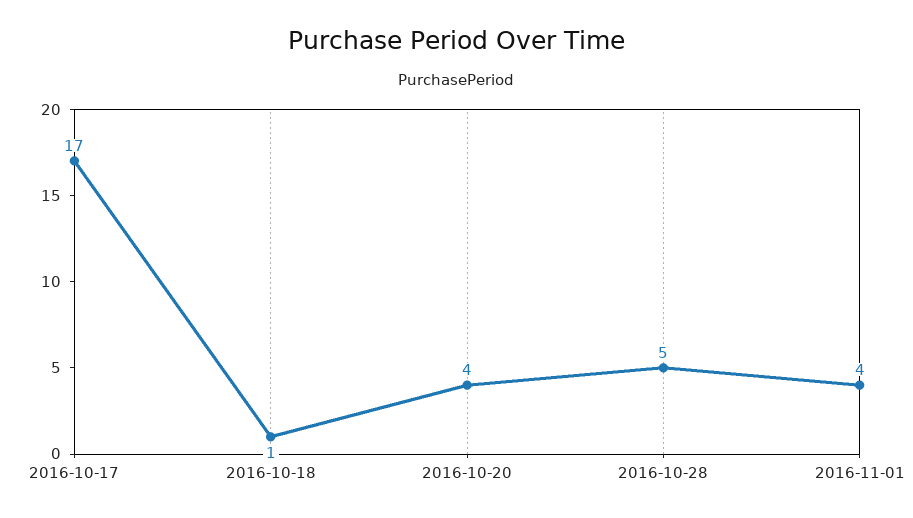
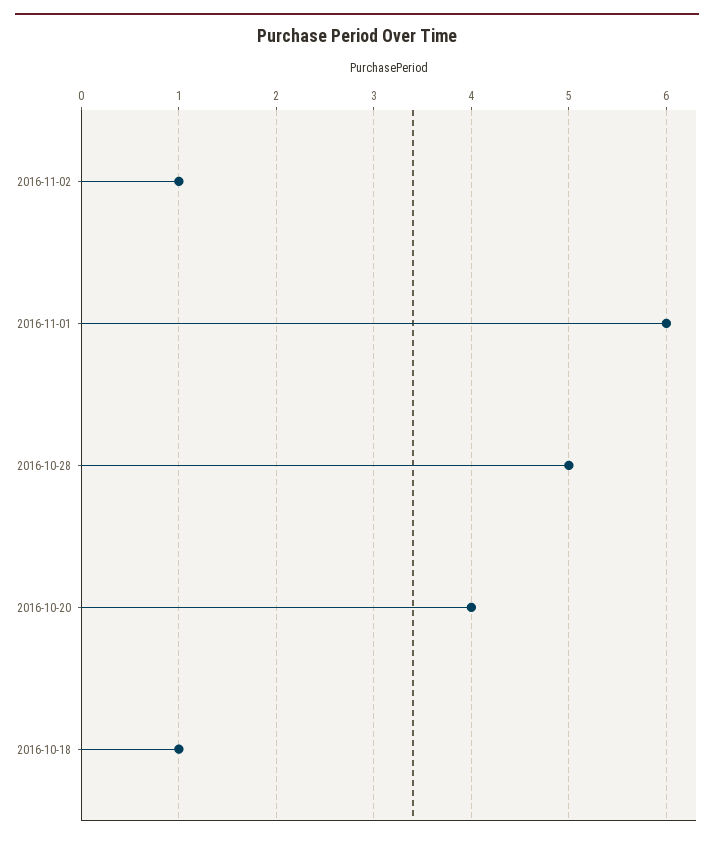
2016-10-17: 17 -> none
2016-11-01: 4 -> 6
2016-11-02: none -> 1

